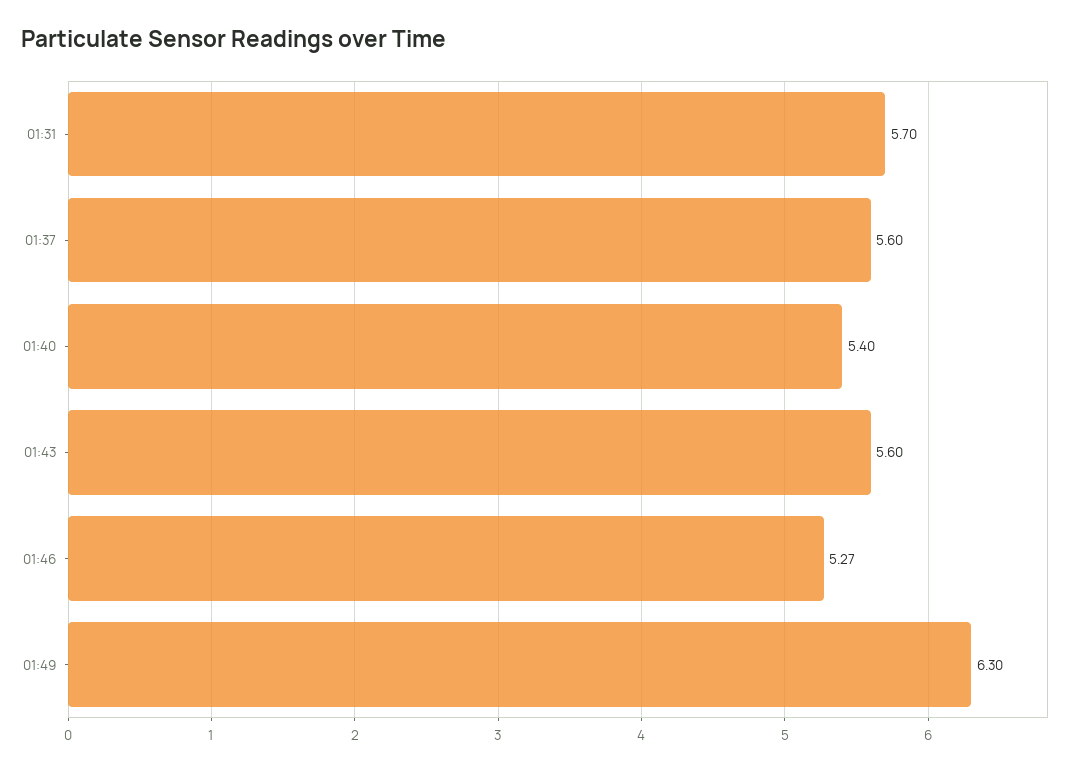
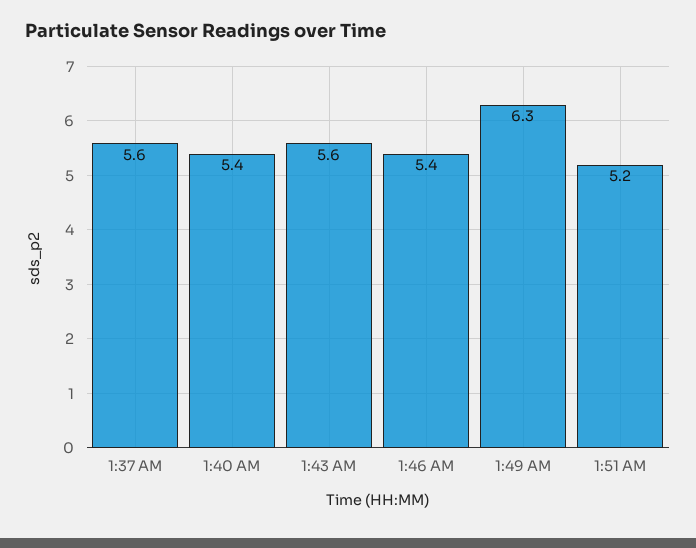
01:31: 5.7 -> none
01:46: 5.27 -> 5.4
1:51 AM: none -> 5.2

